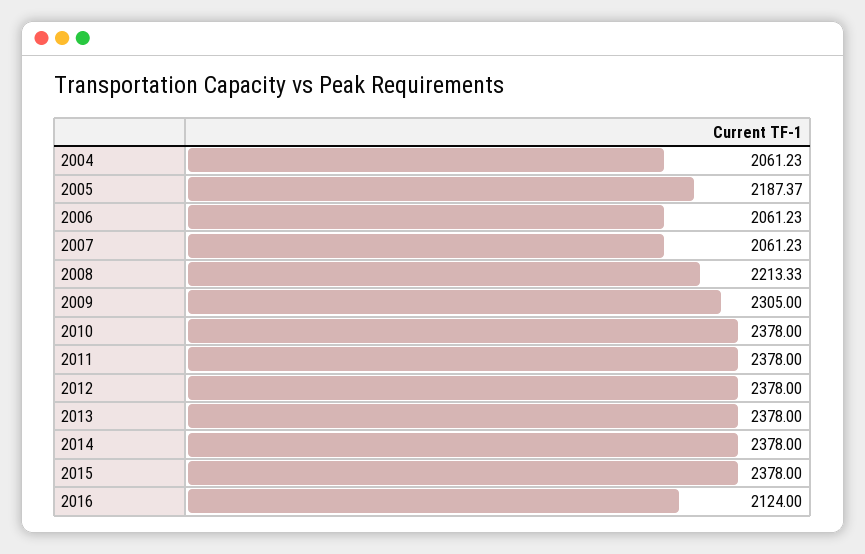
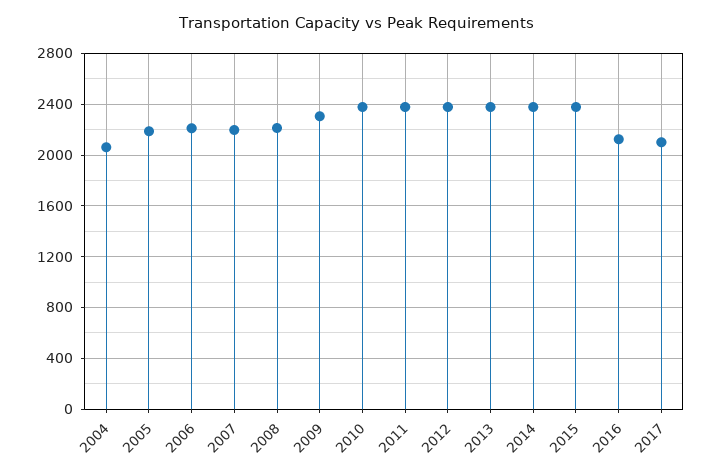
2006: 2061.23 -> 2200
2007: 2061.23 -> 2200
2017: none -> 2100

